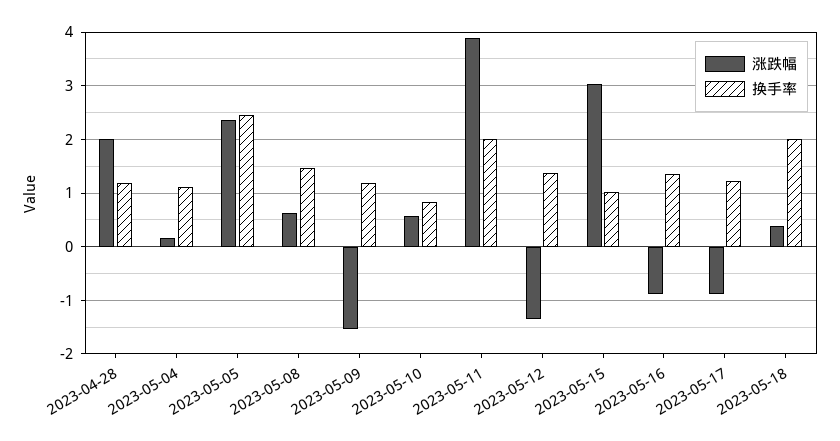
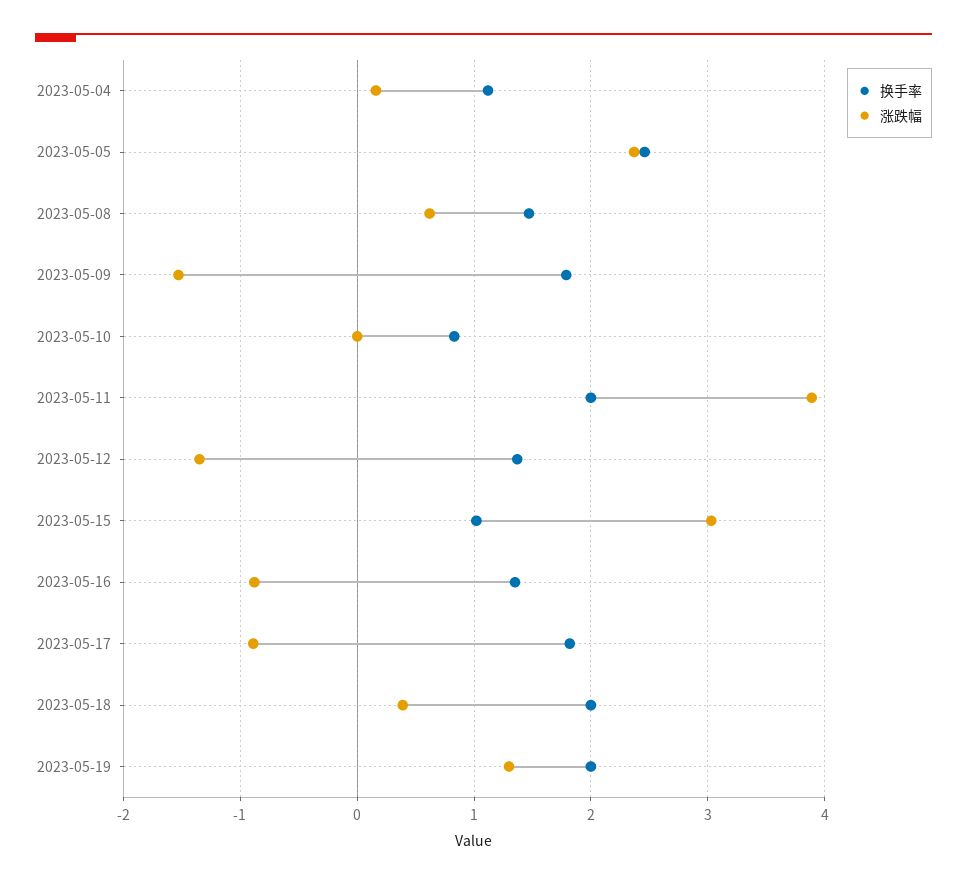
涨跌幅, 2023-04-28: 2 -> none
换手率, 2023-04-28: 1.2 -> none
换手率, 2023-05-09: 1.2 -> 1.8
涨跌幅, 2023-05-10: 0.6 -> 0
换手率, 2023-05-17: 1.2 -> 1.8
换手率, 2023-05-19: none -> 2
涨跌幅, 2023-05-19: none -> 1.3

